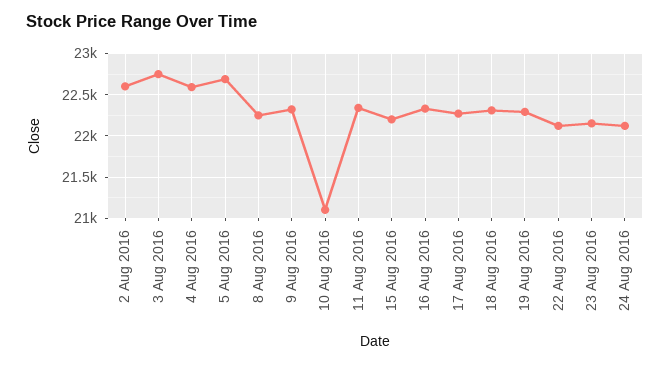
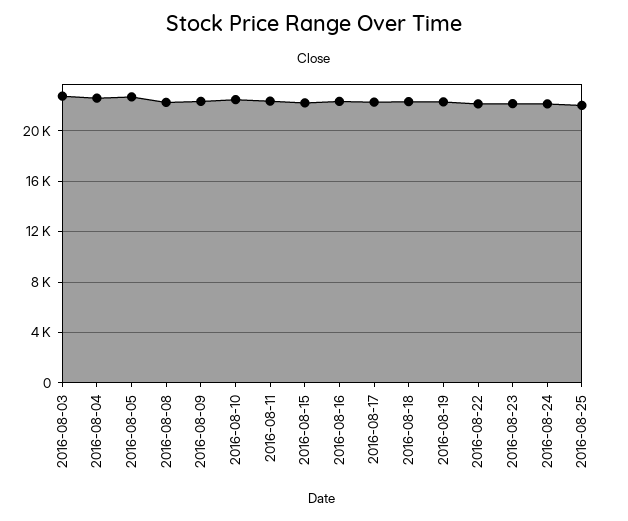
2 Aug 2016: 22600 -> none
10 Aug 2016: 21100 -> 22500
2016-08-25: none -> 22000

